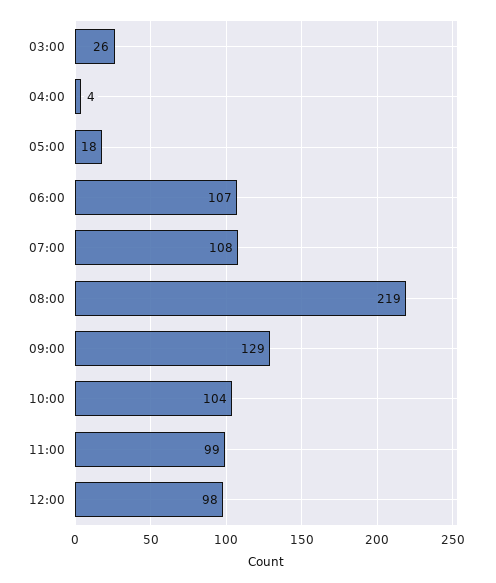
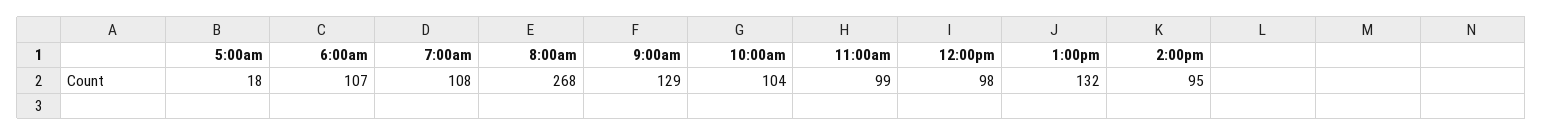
03:00: 26 -> none
04:00: 4 -> none
08:00: 219 -> 268
1:00pm: none -> 132
2:00pm: none -> 95

